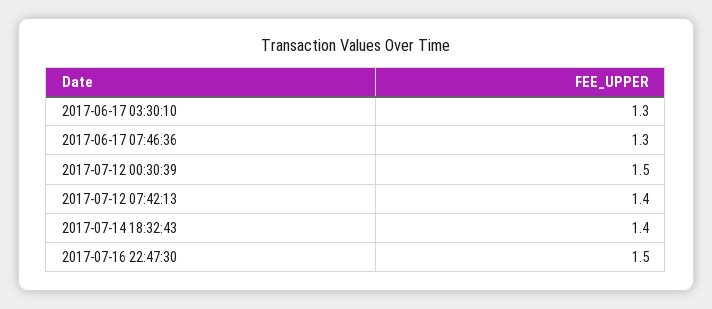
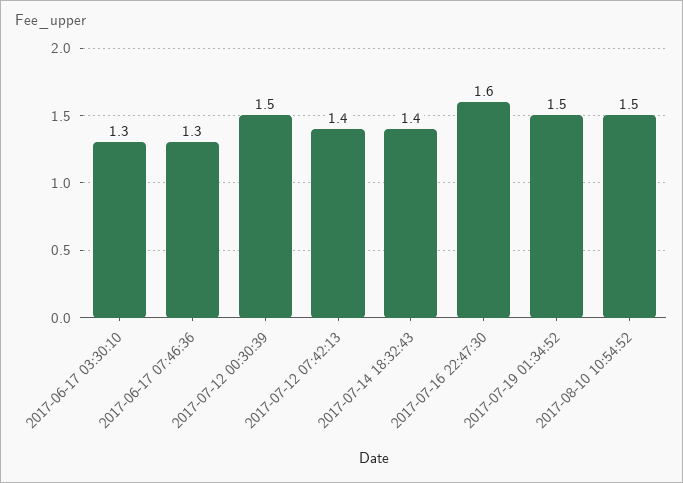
2017-07-16 22:47:30: 1.5 -> 1.6
2017-07-19 01:34:52: none -> 1.5
2017-08-10 10:54:52: none -> 1.5

